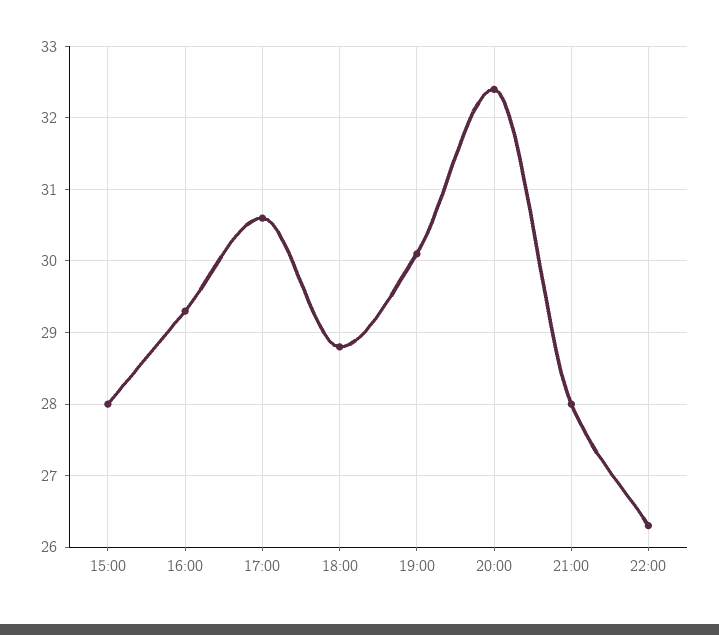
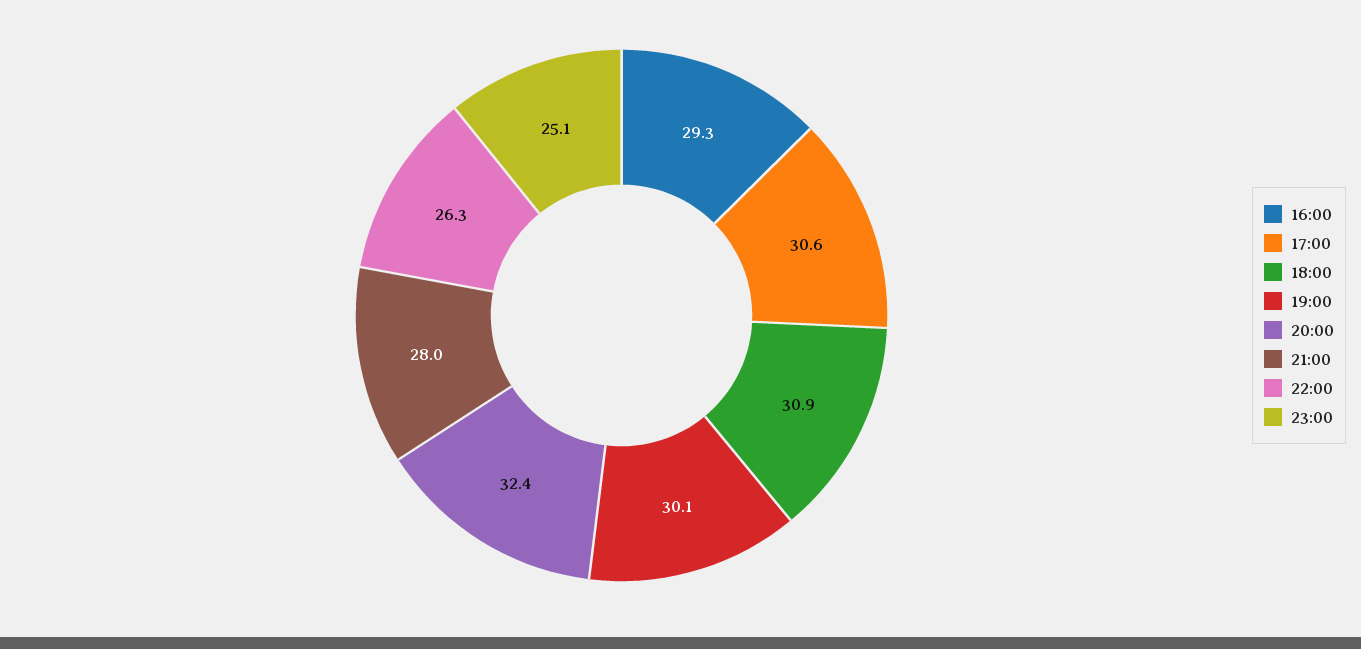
15:00: 28 -> none
18:00: 28.8 -> 30.9
23:00: none -> 25.1

